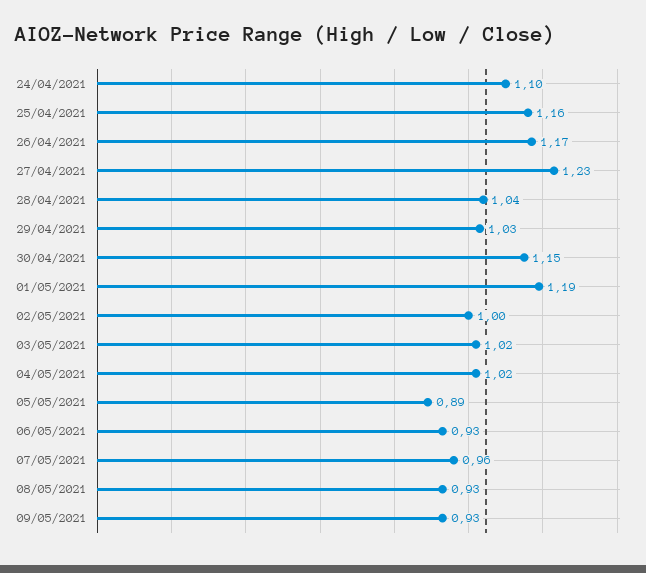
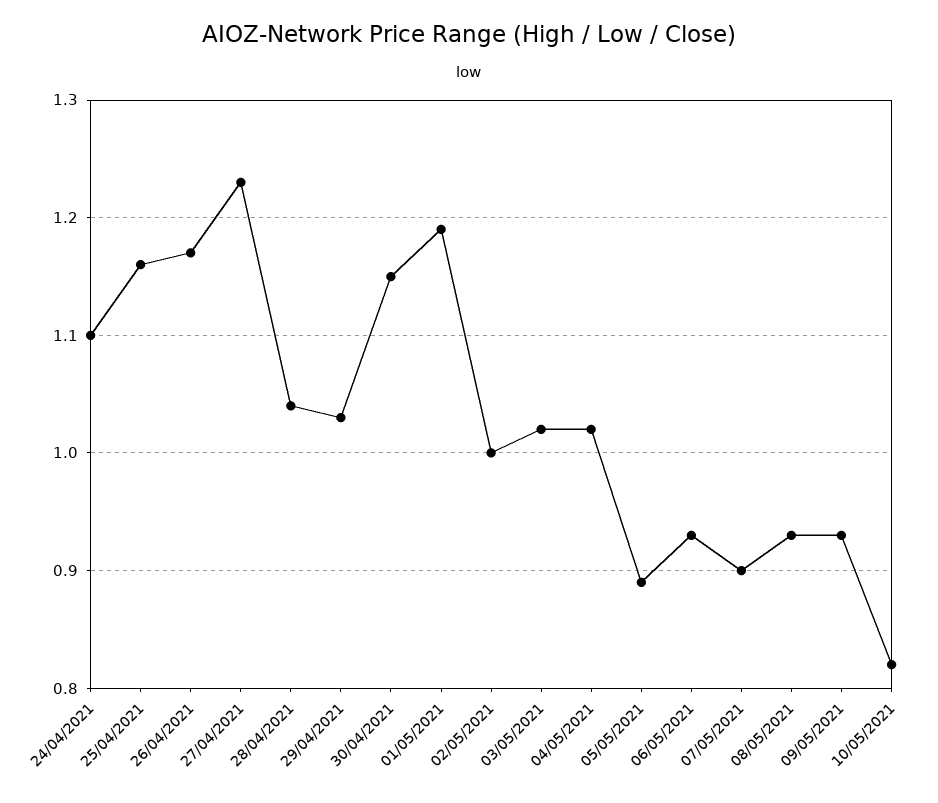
07/05/2021: 0.96 -> 0.9
10/05/2021: none -> 0.82

